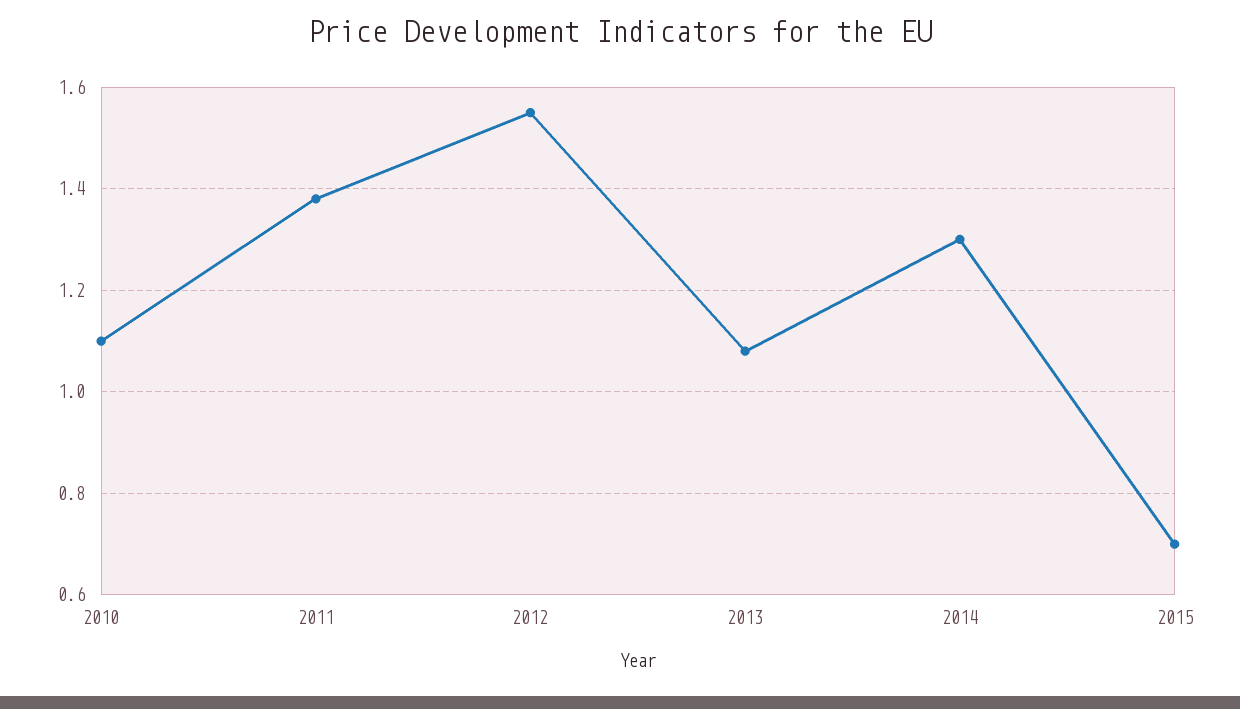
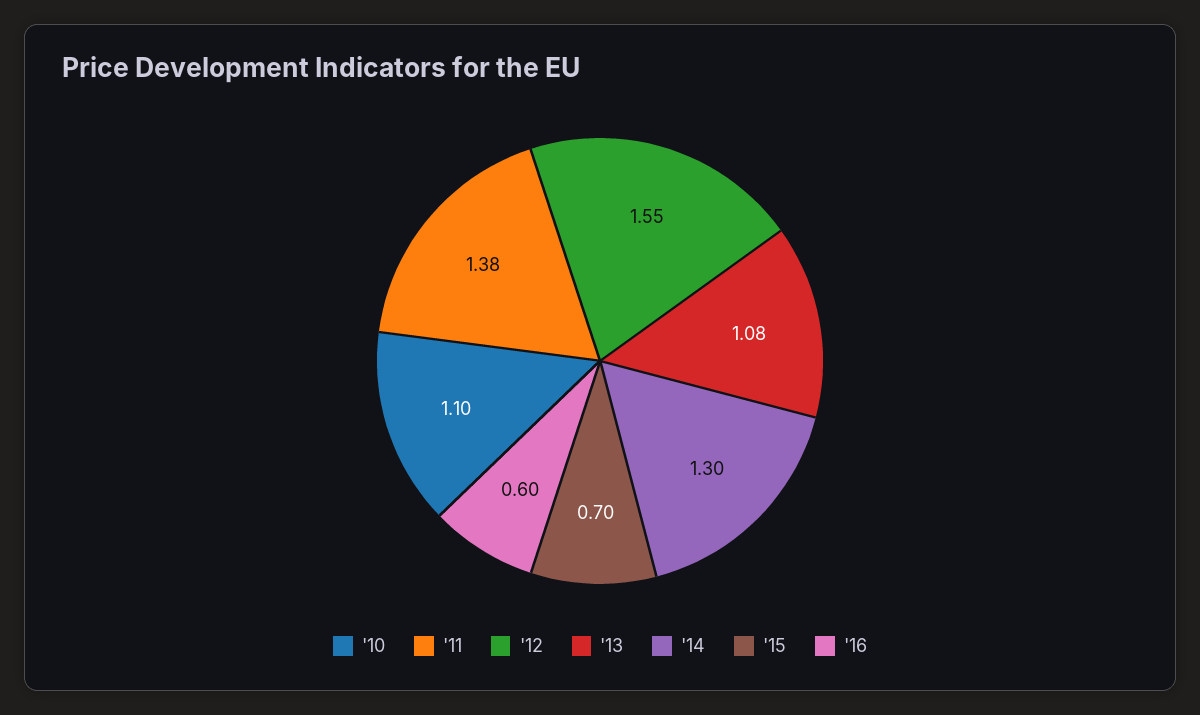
'16: none -> 0.6

